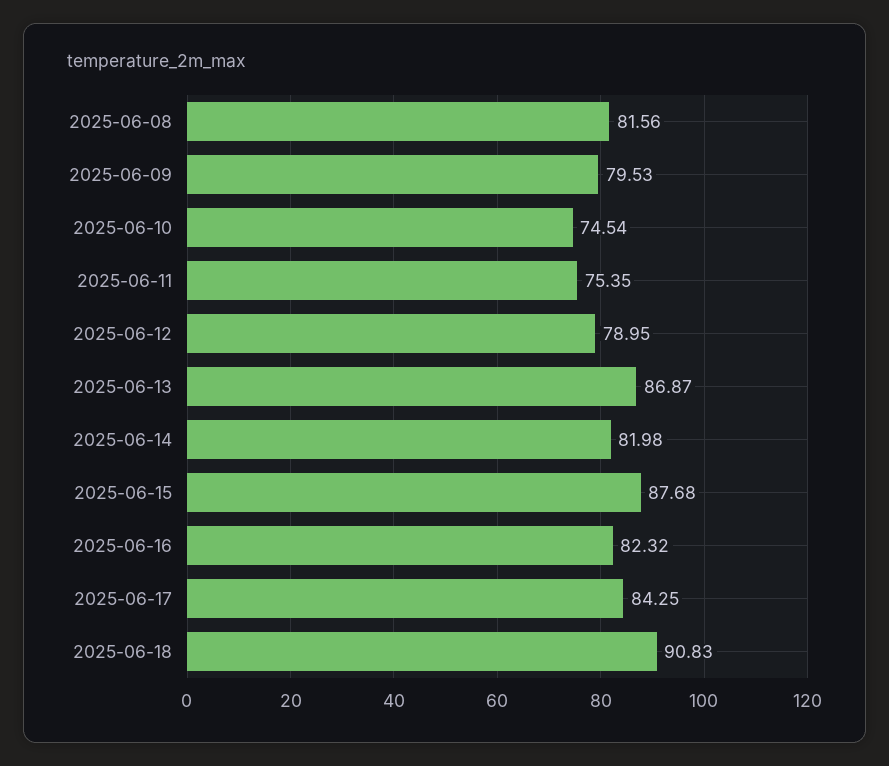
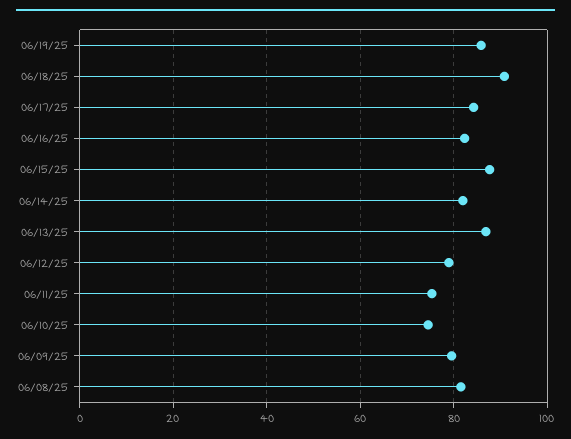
06/19/25: none -> 86

